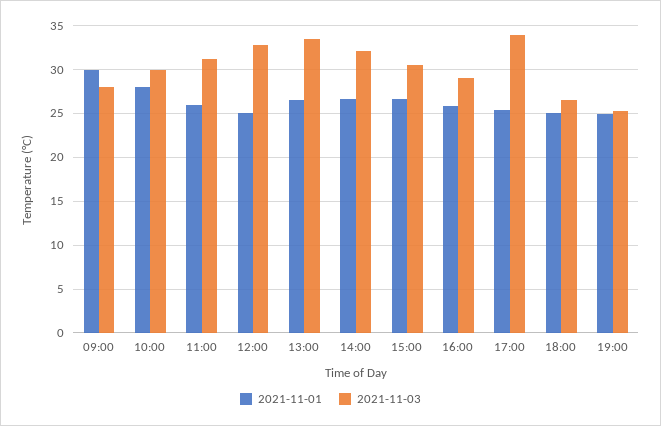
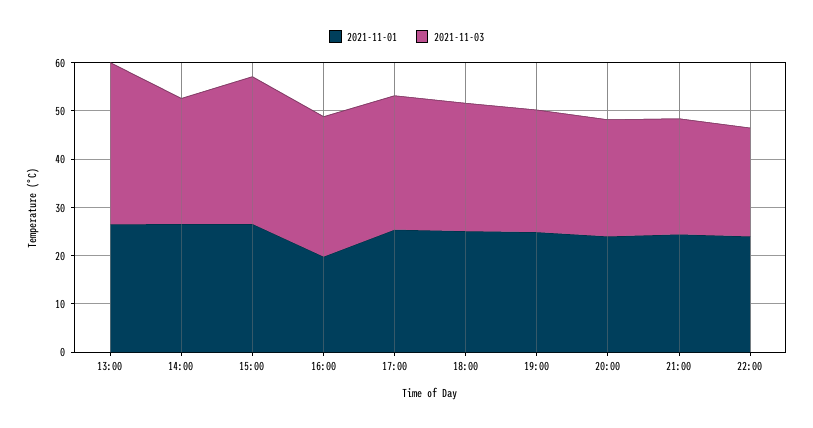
2021-11-01, 09:00: 30 -> none
2021-11-03, 09:00: 28 -> none
2021-11-01, 10:00: 28 -> none
2021-11-03, 10:00: 30 -> none
2021-11-01, 11:00: 26 -> none
2021-11-03, 11:00: 31 -> none
2021-11-01, 12:00: 25 -> none
2021-11-03, 12:00: 33 -> none
2021-11-03, 14:00: 32 -> 26
2021-11-01, 16:00: 26 -> 20
2021-11-03, 17:00: 34 -> 28
2021-11-01, 20:00: none -> 24
2021-11-03, 20:00: none -> 24
2021-11-01, 21:00: none -> 24
2021-11-03, 21:00: none -> 24
2021-11-01, 22:00: none -> 24
2021-11-03, 22:00: none -> 22

